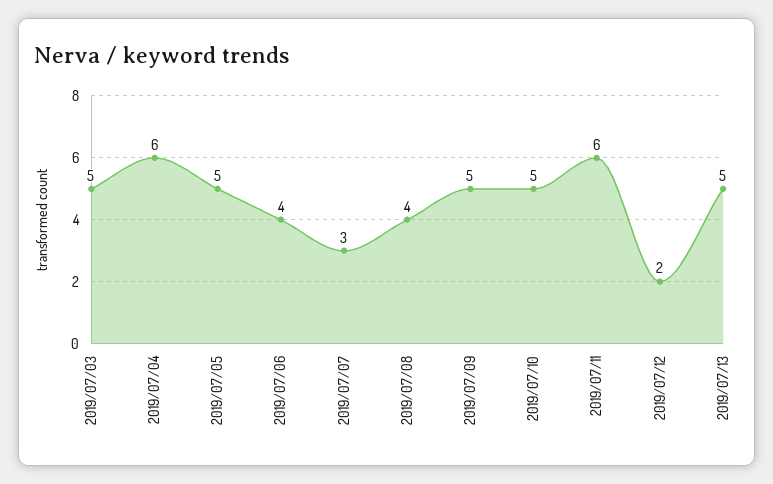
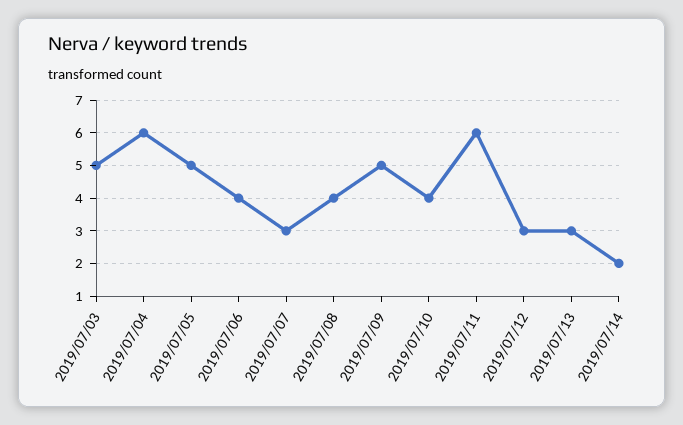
2019/07/10: 5 -> 4
2019/07/12: 2 -> 3
2019/07/13: 5 -> 3
2019/07/14: none -> 2

